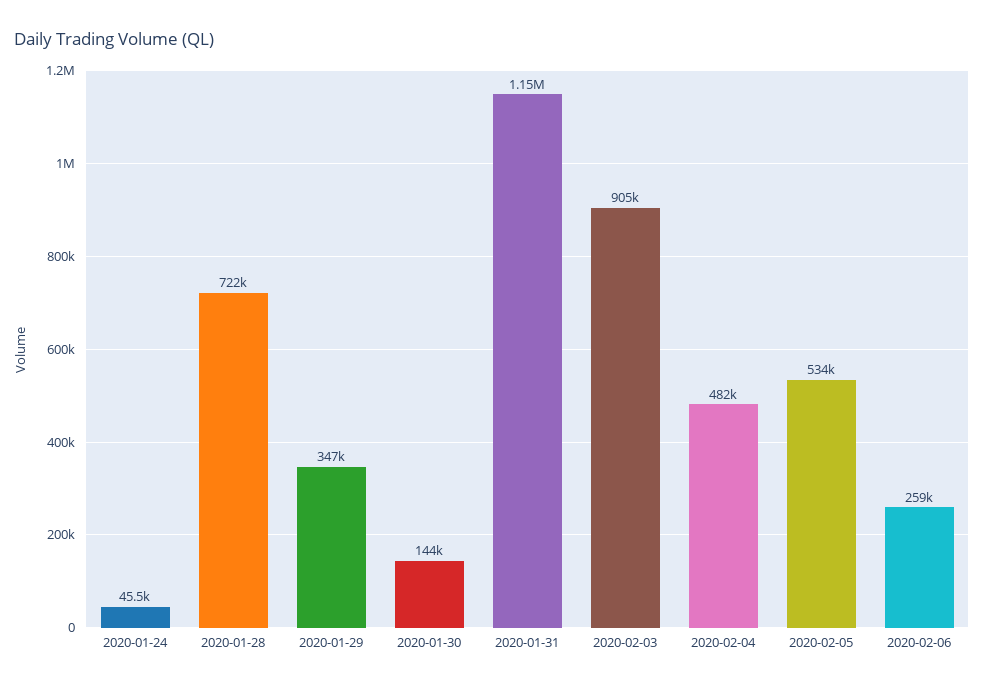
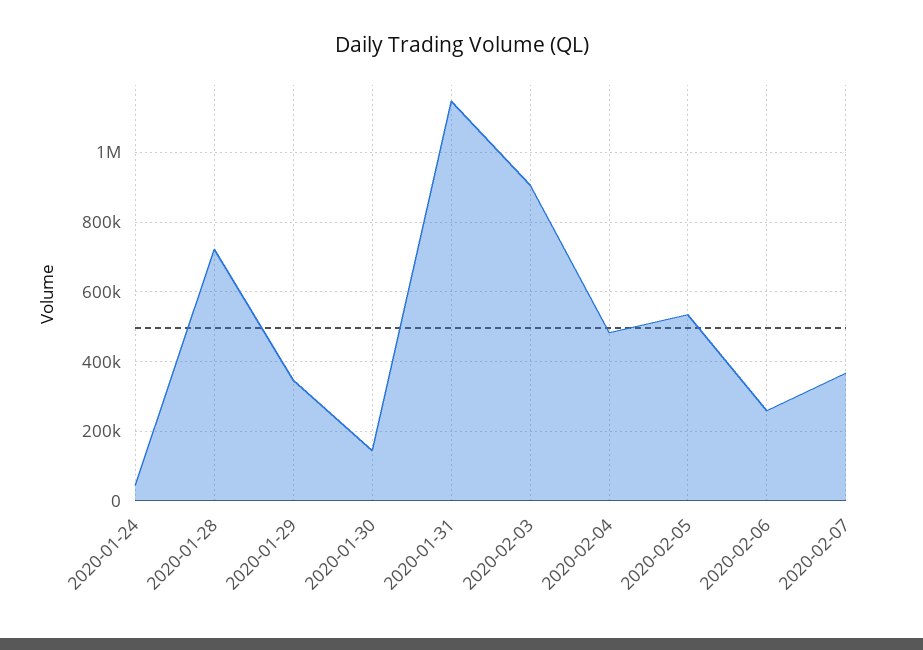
2020-02-07: none -> 360000

